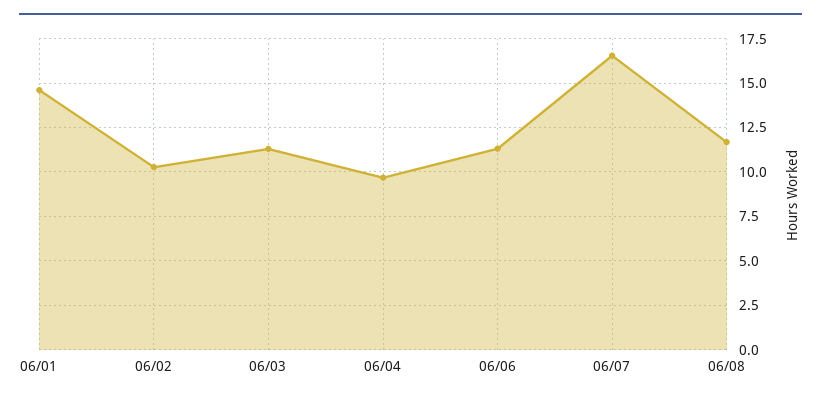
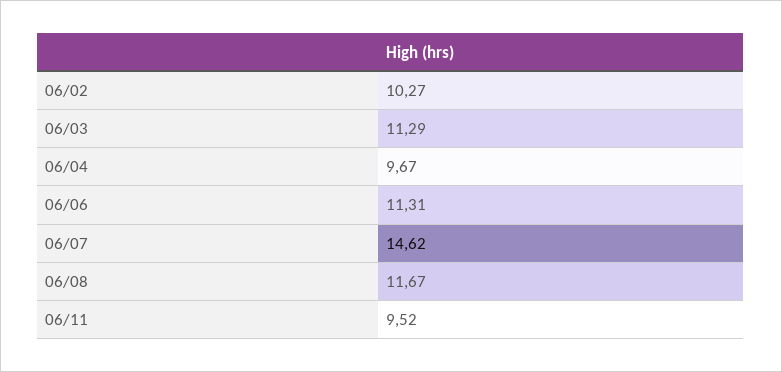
06/01: 14.5 -> none
06/07: 16.5 -> 14.62
06/11: none -> 9.52

